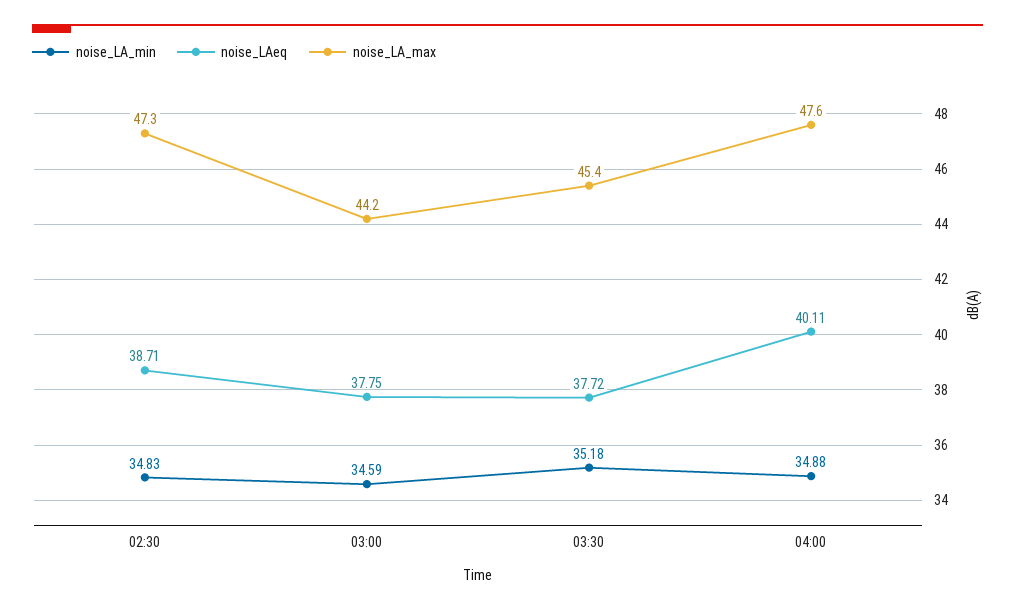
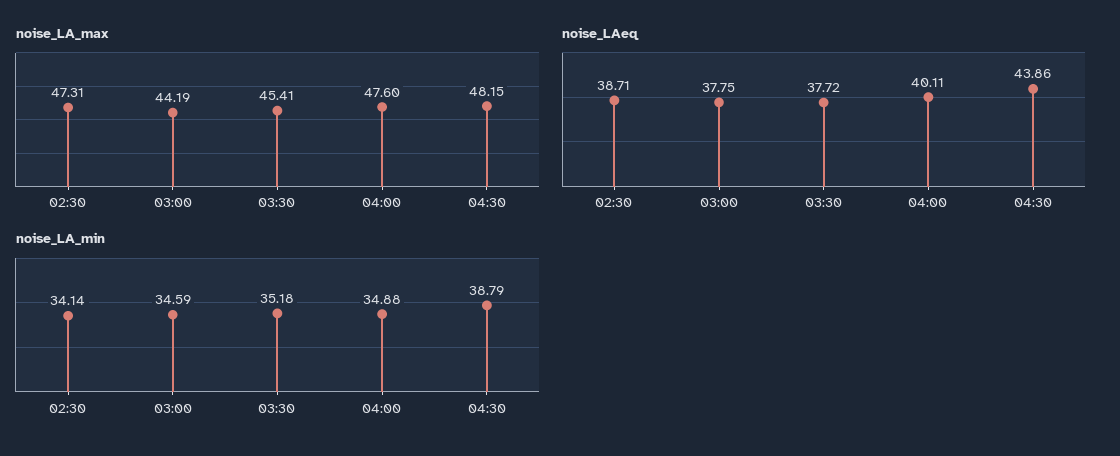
noise_LA_min, 02:30: 34.83 -> 34.14
noise_LA_max, 04:30: none -> 48.15
noise_LAeq, 04:30: none -> 43.86
noise_LA_min, 04:30: none -> 38.79

